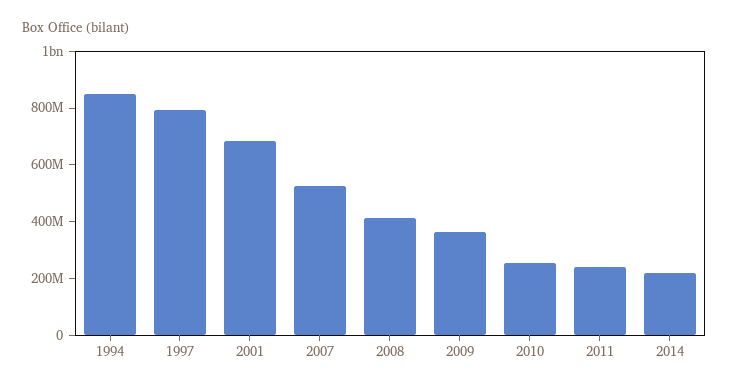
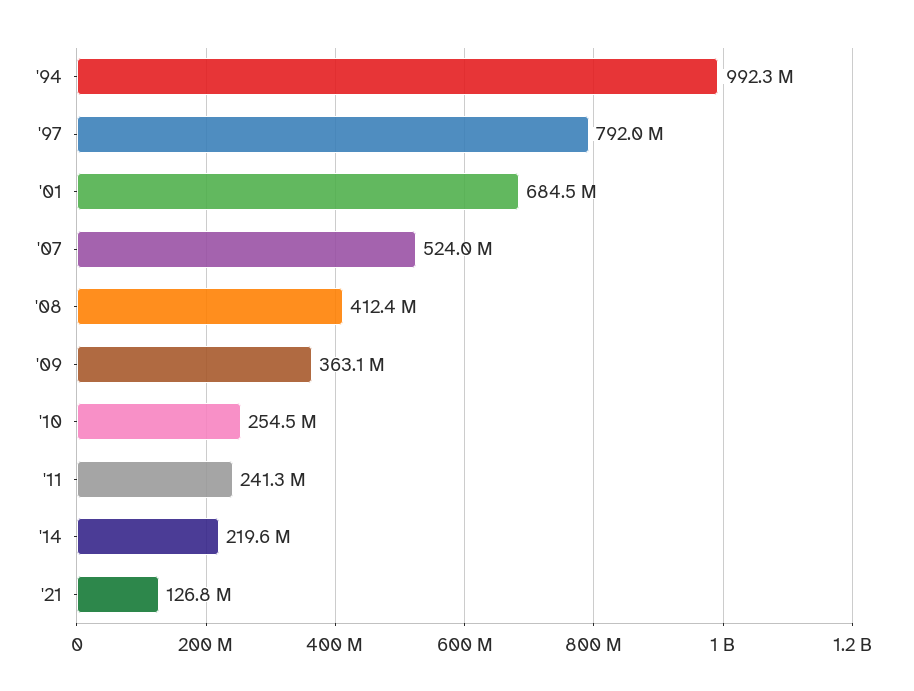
1994: 850000000 -> 992300000
'21: none -> 126800000

